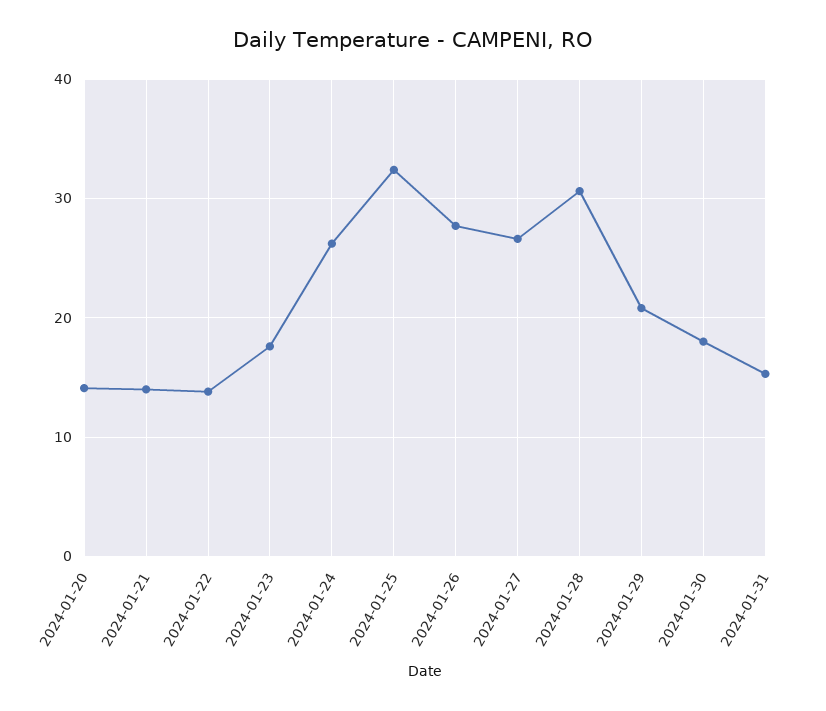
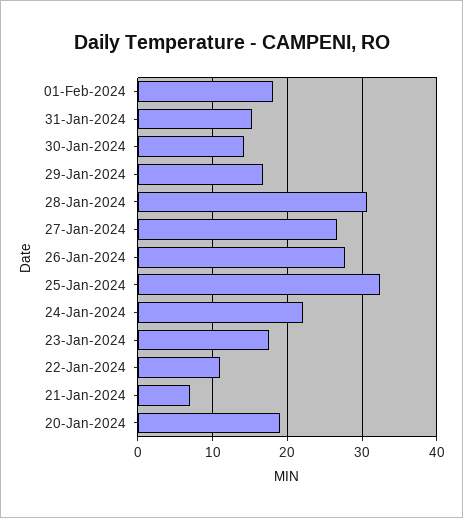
2024-01-20: 14 -> 19
2024-01-21: 14 -> 7
2024-01-22: 14 -> 11
2024-01-24: 26 -> 22
2024-01-29: 21 -> 17
2024-01-30: 18 -> 14
01-Feb-2024: none -> 18

